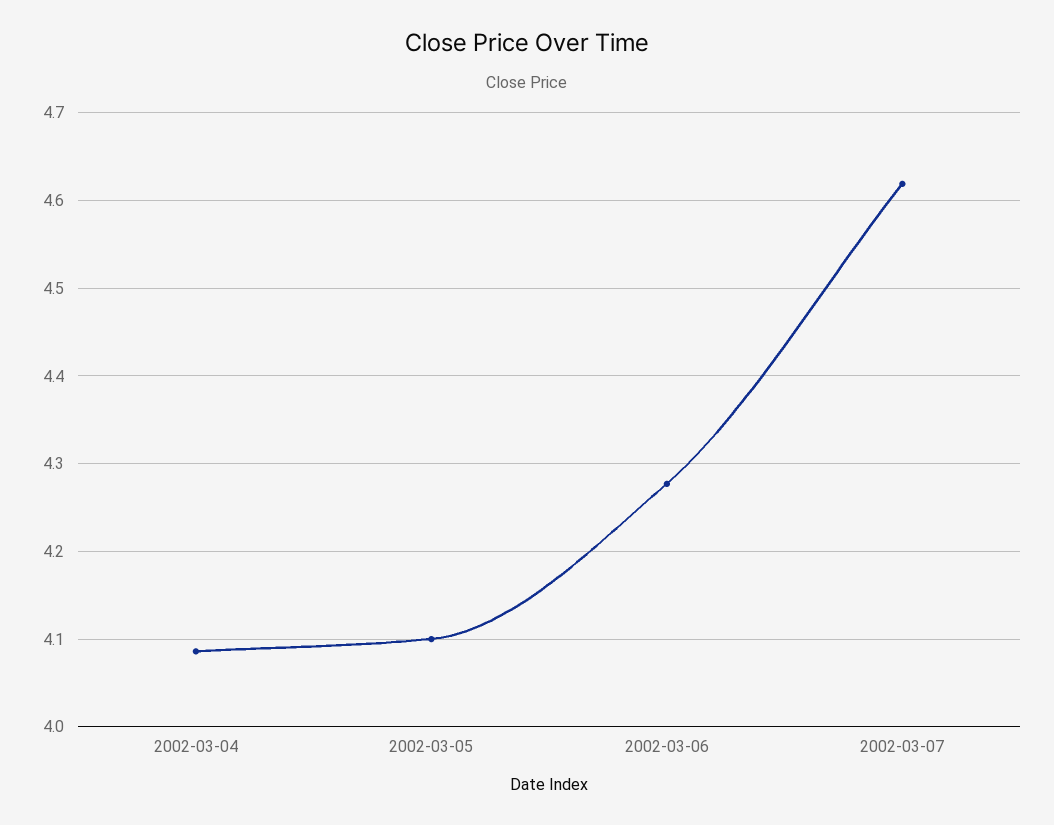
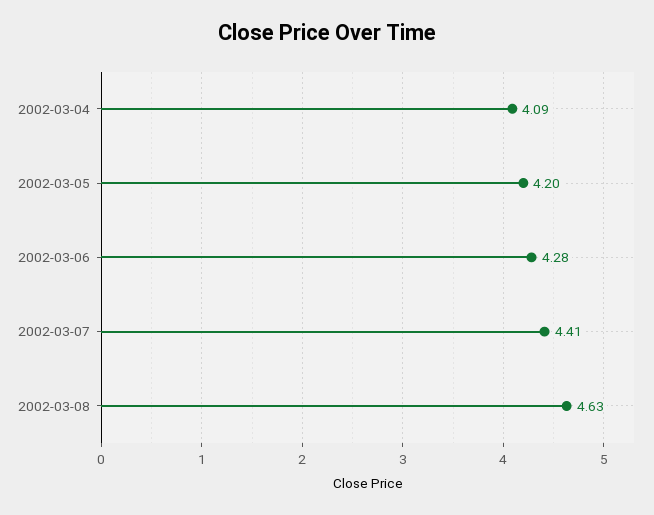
2002-03-05: 4.1 -> 4.2
2002-03-07: 4.62 -> 4.41
2002-03-08: none -> 4.63

